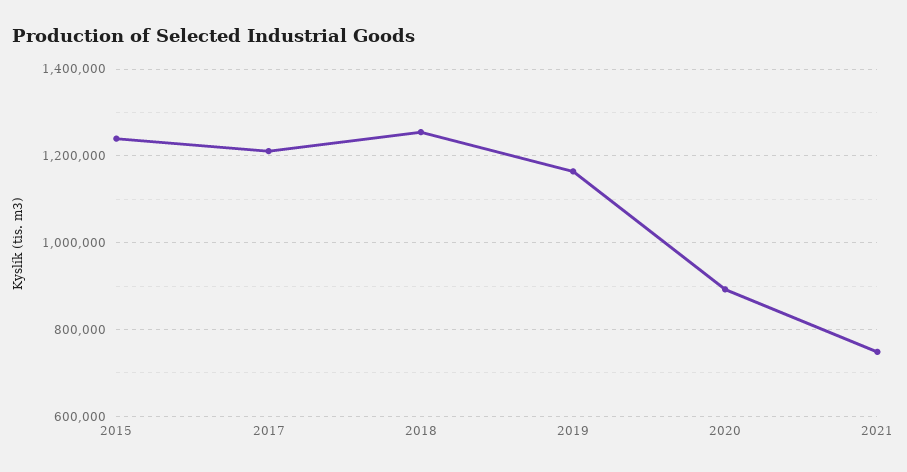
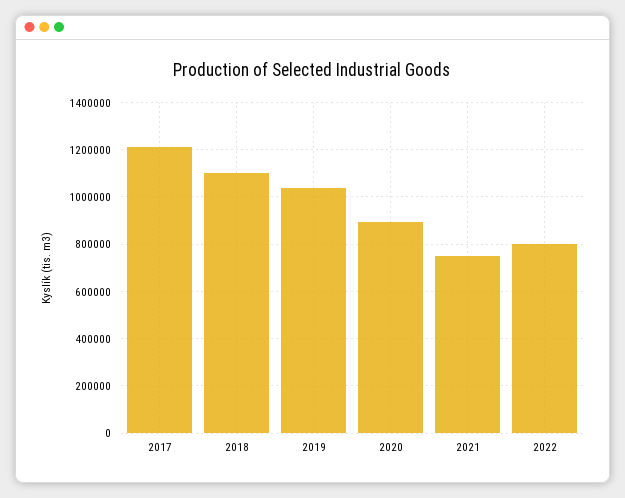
2015: 1240000 -> none
2018: 1260000 -> 1100000
2019: 1160000 -> 1050000
2022: none -> 800000

